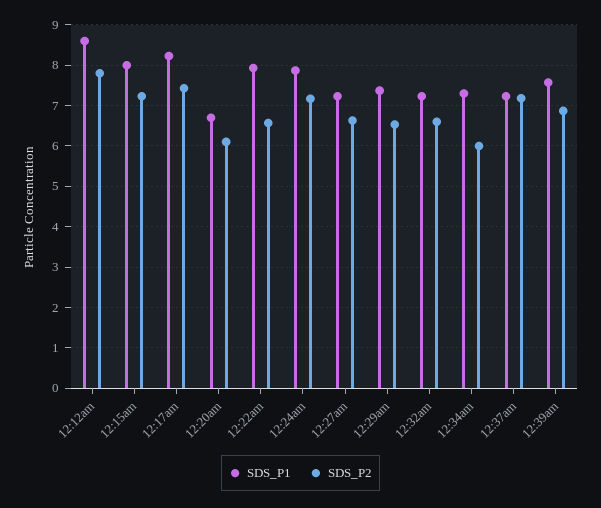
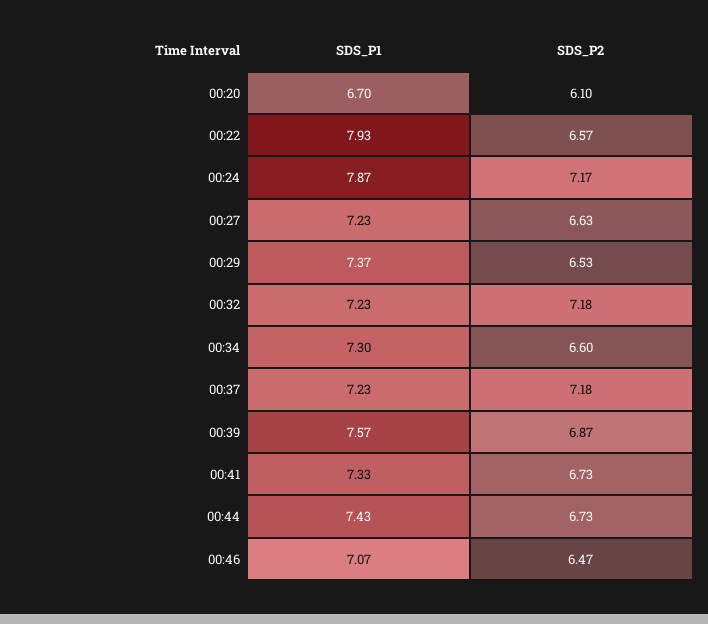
SDS_P1, 12:12am: 8.6 -> none
SDS_P2, 12:12am: 7.8 -> none
SDS_P1, 12:15am: 8 -> none
SDS_P2, 12:15am: 7.2 -> none
SDS_P1, 12:17am: 8.2 -> none
SDS_P2, 12:17am: 7.4 -> none
SDS_P2, 12:32am: 6.6 -> 7.18
SDS_P2, 12:34am: 6 -> 6.6
SDS_P1, 00:41: none -> 7.33
SDS_P2, 00:41: none -> 6.73
SDS_P1, 00:44: none -> 7.43
SDS_P2, 00:44: none -> 6.73
SDS_P1, 00:46: none -> 7.07
SDS_P2, 00:46: none -> 6.47

